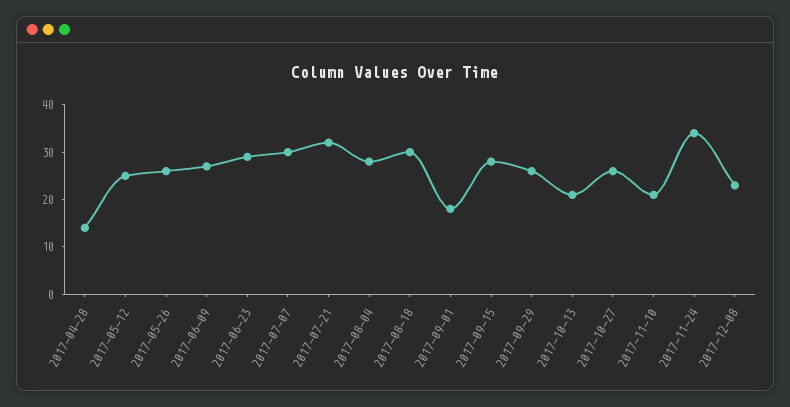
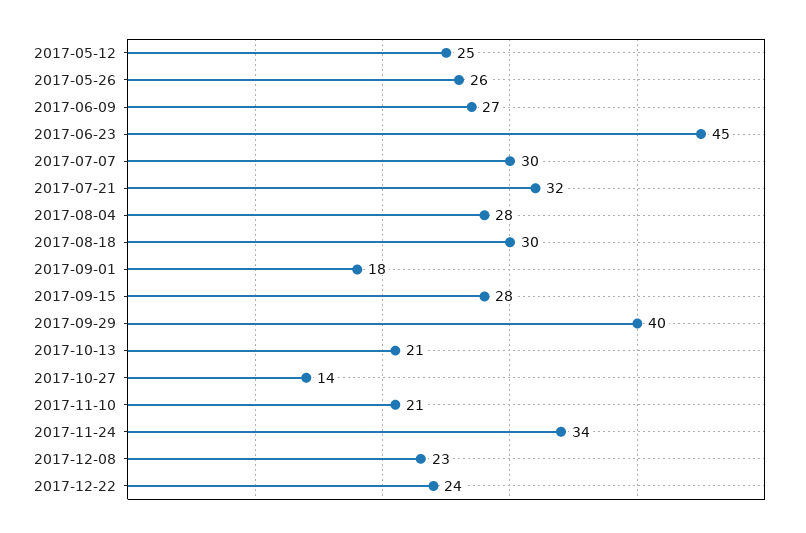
2017-04-28: 15 -> none
2017-06-23: 30 -> 45
2017-09-29: 25 -> 40
2017-10-27: 25 -> 14
2017-12-22: none -> 24

